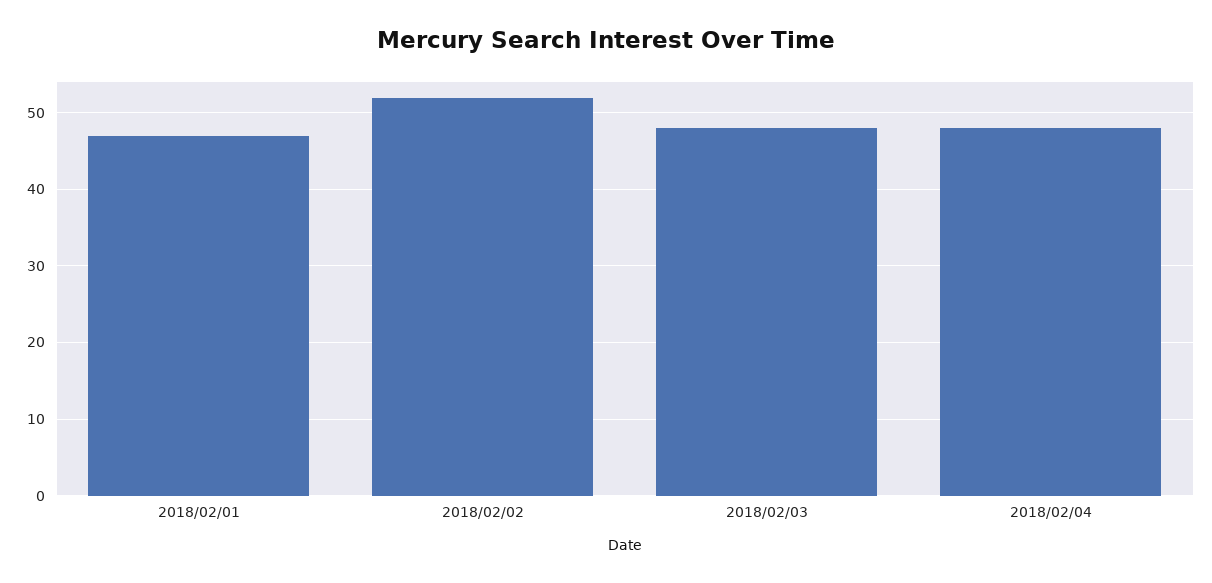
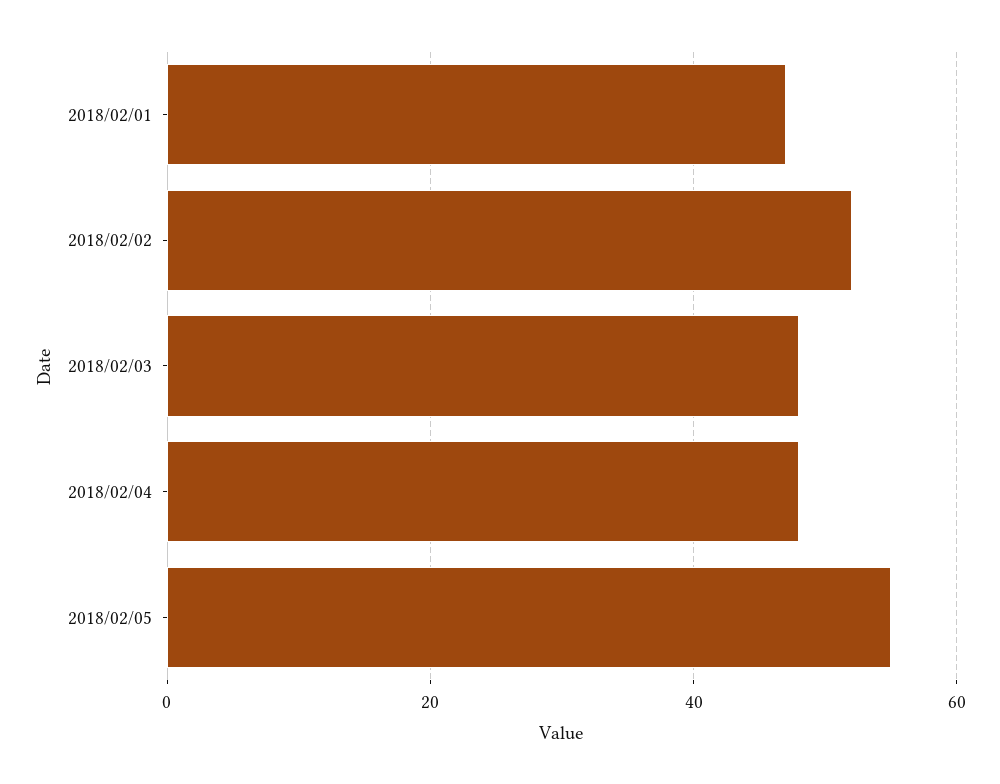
2018/02/05: none -> 55

